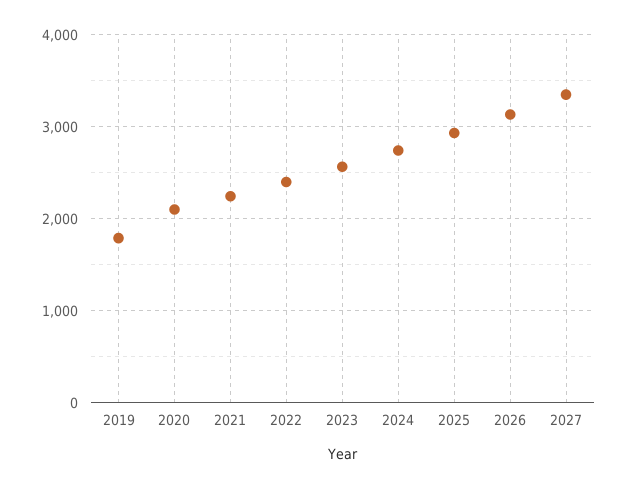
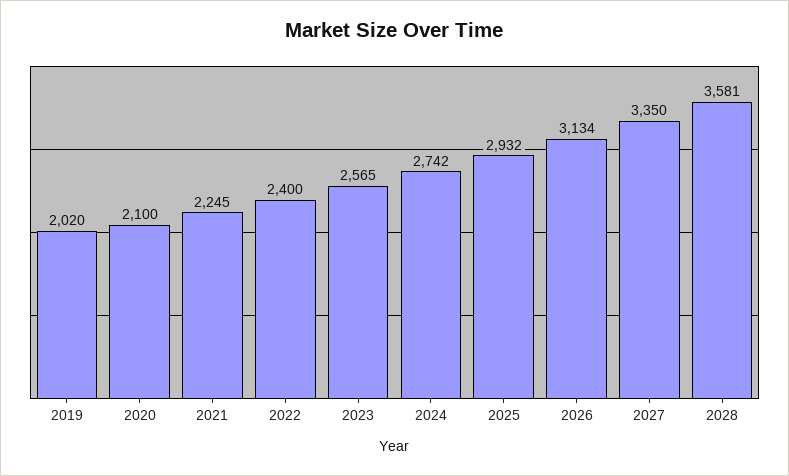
2019: 1800 -> 2020
2028: none -> 3581

